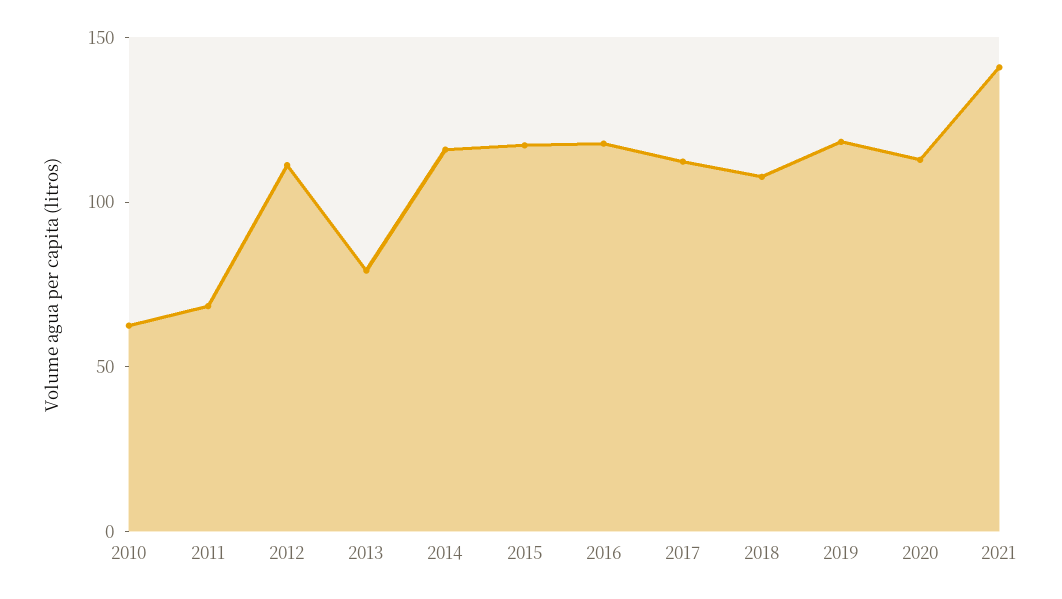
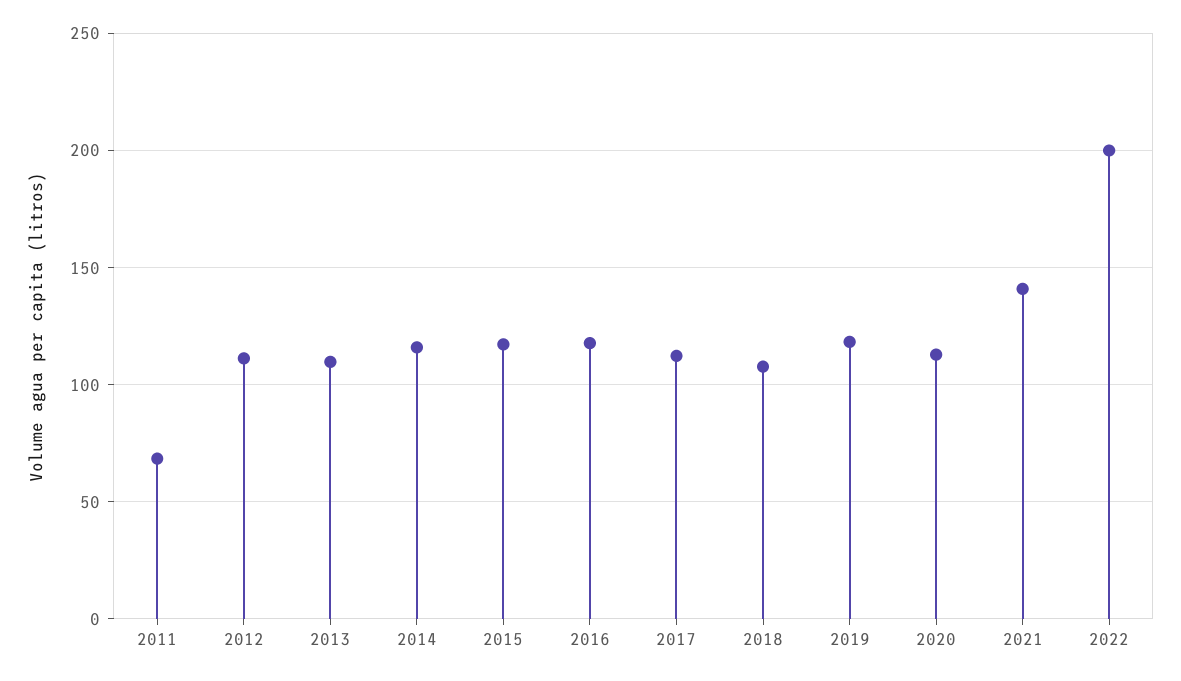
2010: 60 -> none
2013: 80 -> 110
2022: none -> 200

